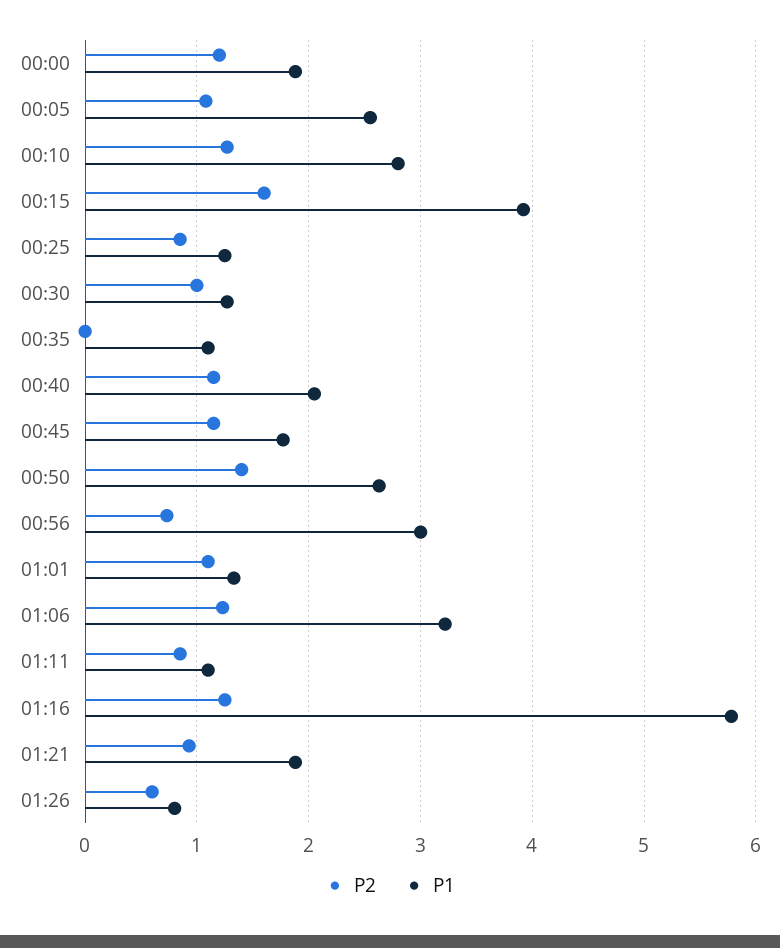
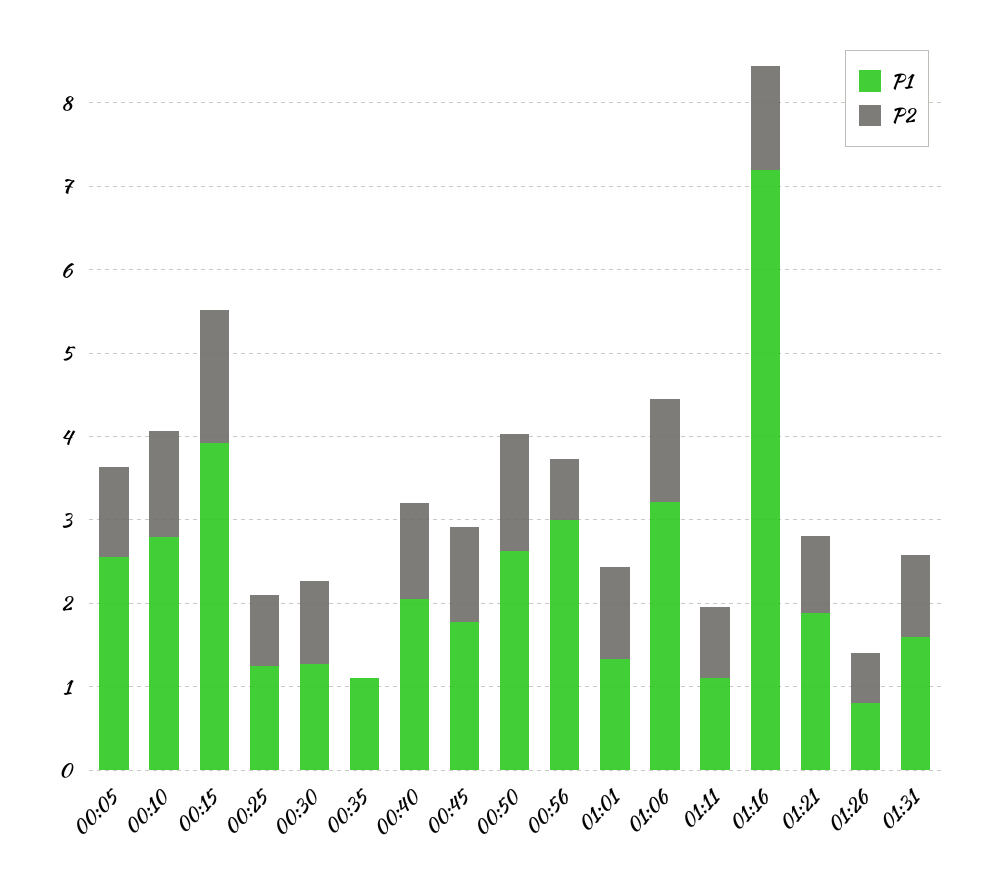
P2, 00:00: 1.2 -> none
P1, 00:00: 1.9 -> none
P1, 01:16: 5.8 -> 7.2
P1, 01:31: none -> 1.6
P2, 01:31: none -> 1

